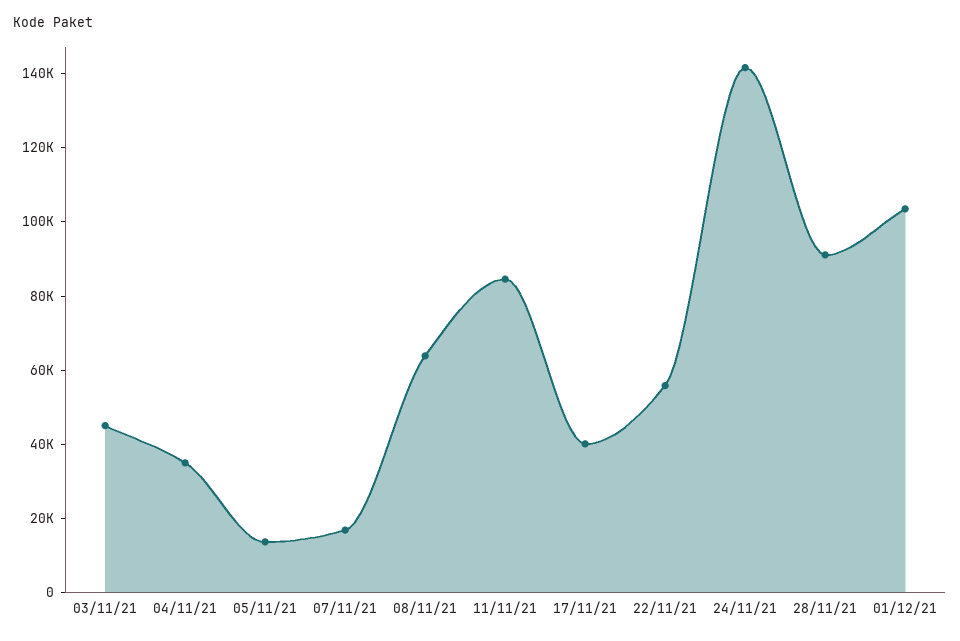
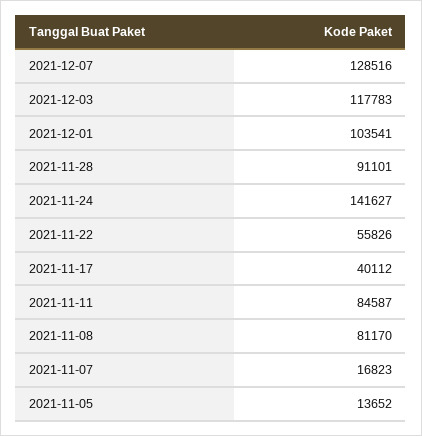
03/11/21: 45000 -> none
04/11/21: 35000 -> none
08/11/21: 65000 -> 81170
2021-12-07: none -> 128516
2021-12-03: none -> 117783

